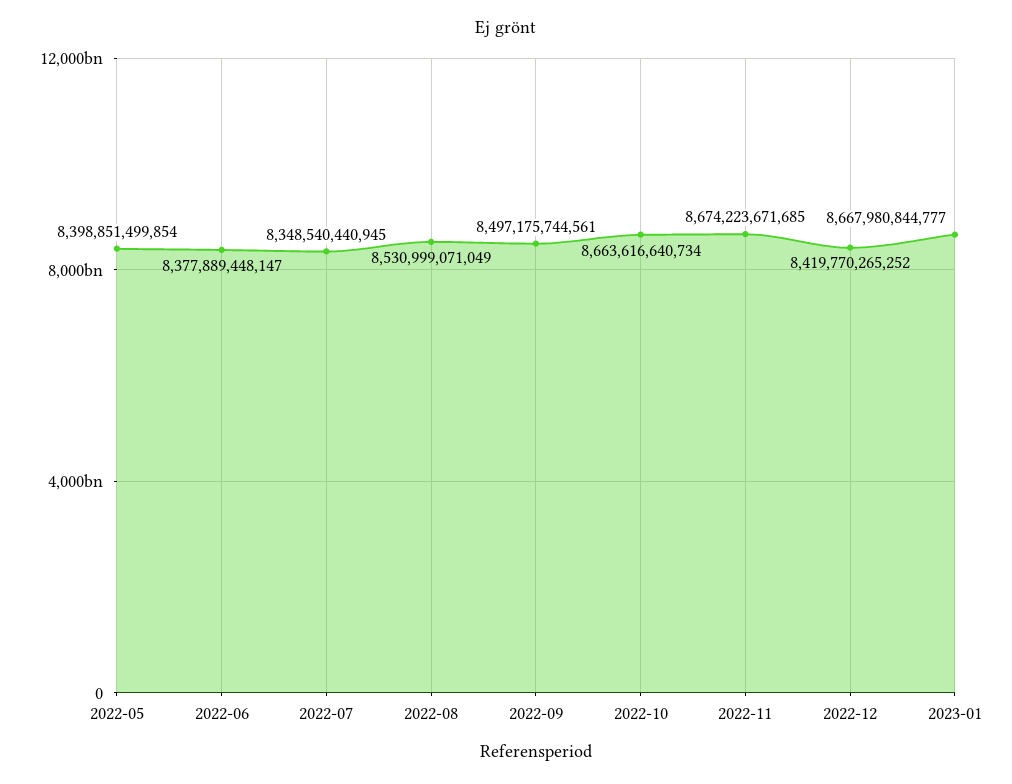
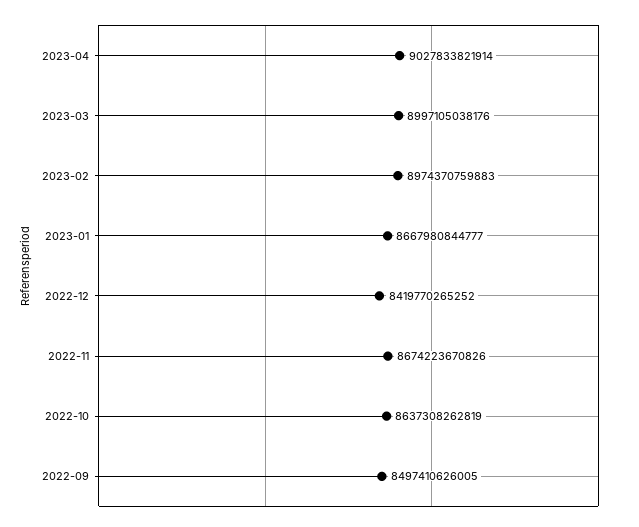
2022-05: 8398851499854 -> none
2022-06: 8377889448147 -> none
2022-07: 8348540440945 -> none
2022-08: 8530999071049 -> none
2022-09: 8497175744561 -> 8497410626005
2022-10: 8663616640734 -> 8637308262819
2022-11: 8674223671685 -> 8674223670826
2023-04: none -> 9027833821914
2023-03: none -> 8997105038176
2023-02: none -> 8974370759883

